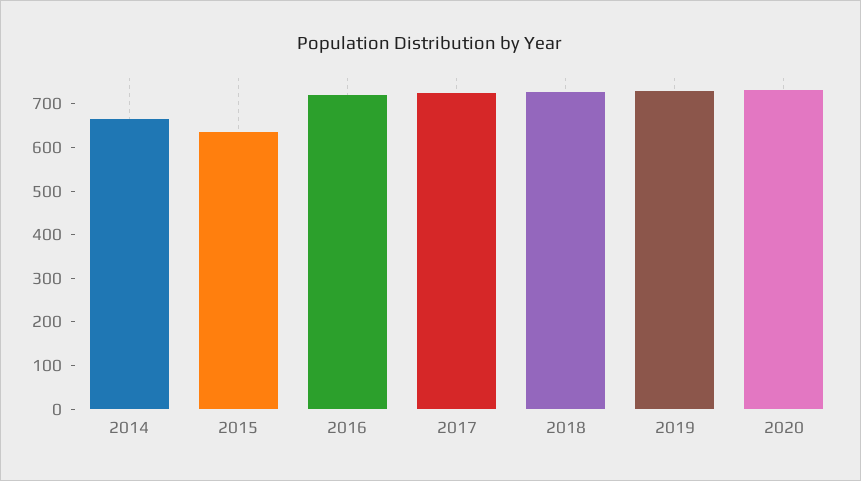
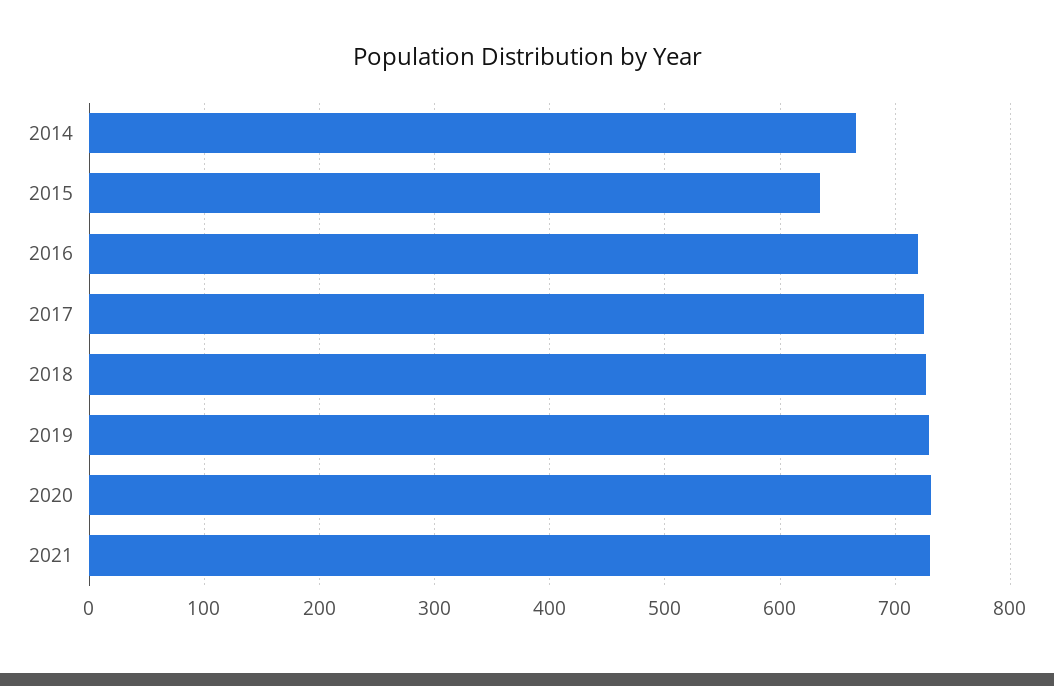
2021: none -> 730

